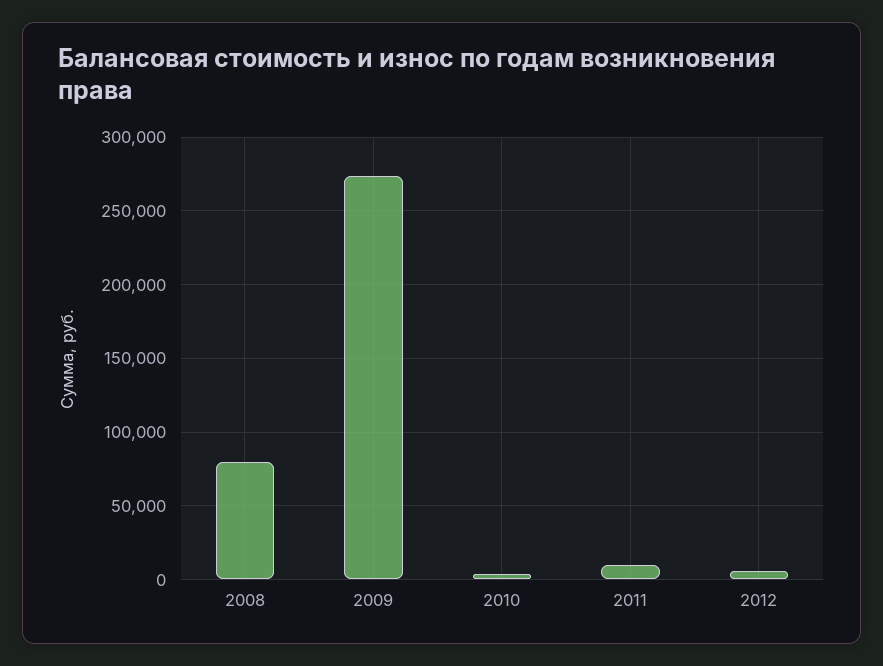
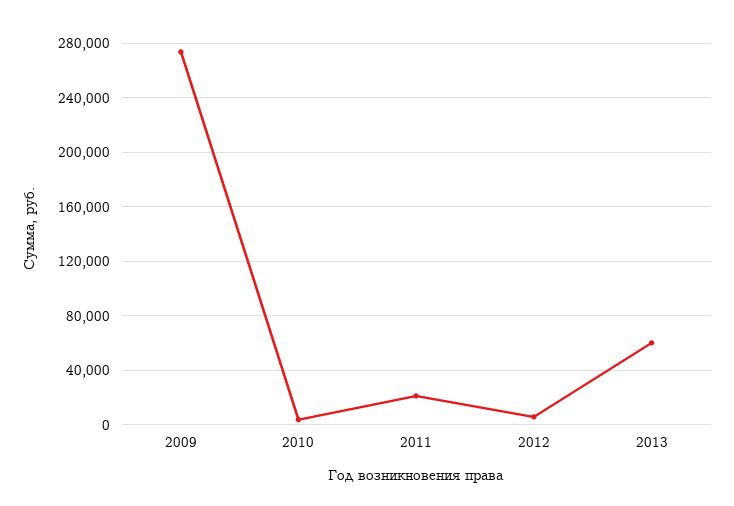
2008: 80000 -> none
2011: 10000 -> 20000
2013: none -> 60000

